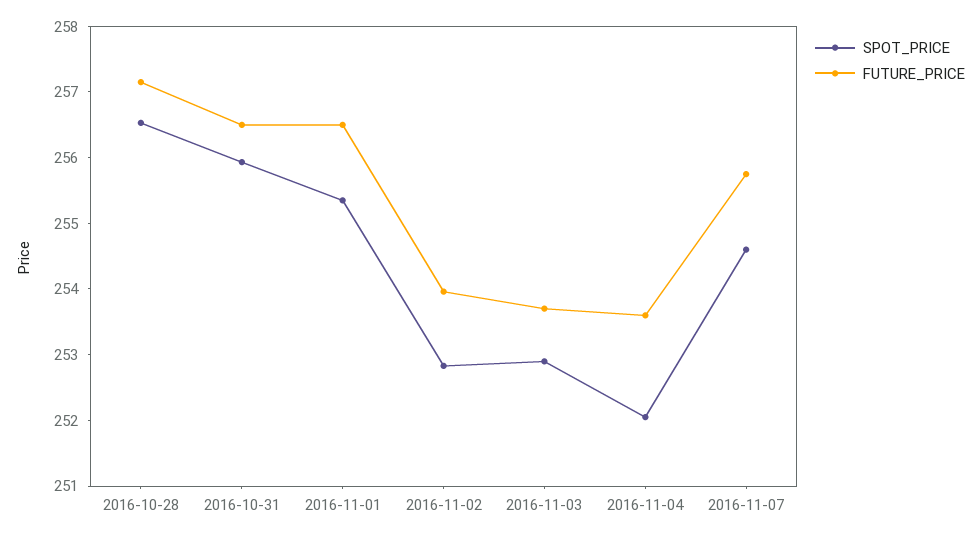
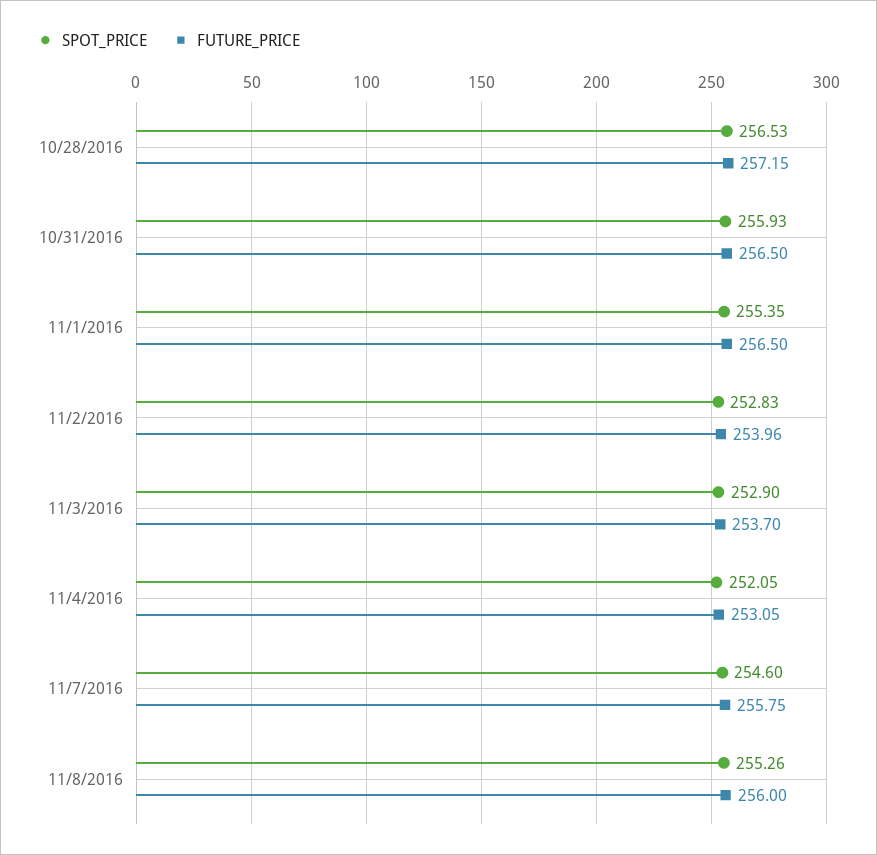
FUTURE_PRICE, 2016-11-04: 253.6 -> 253.05
SPOT_PRICE, 11/8/2016: none -> 255.26
FUTURE_PRICE, 11/8/2016: none -> 256

